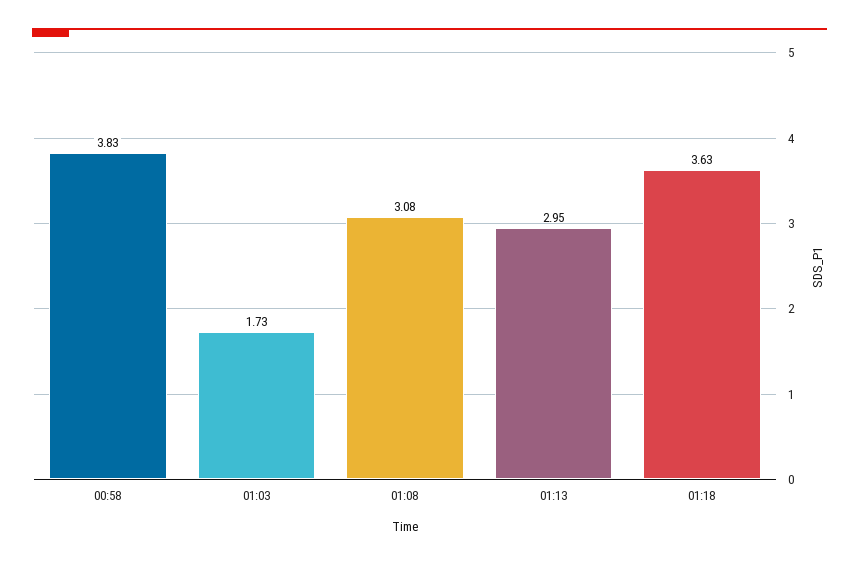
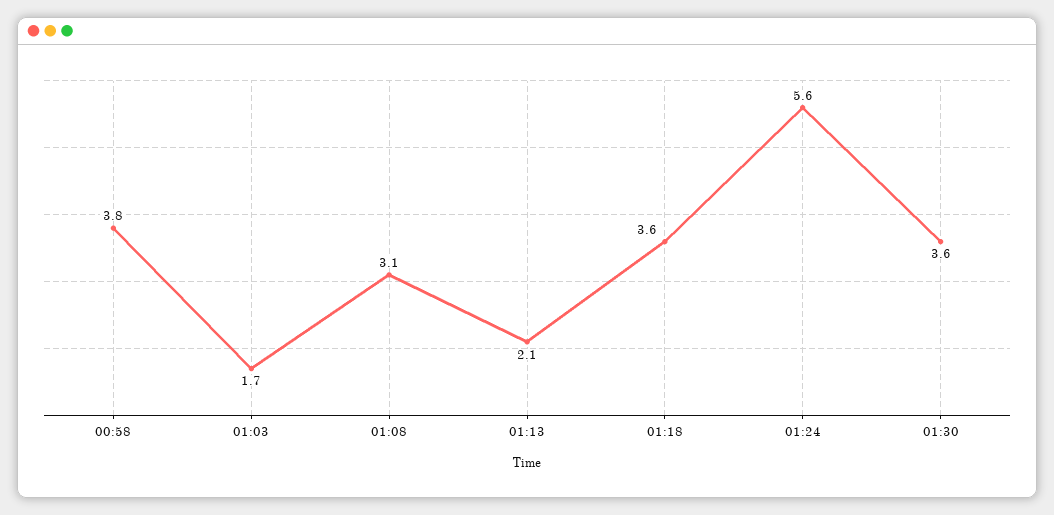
01:13: 2.95 -> 2.1
01:24: none -> 5.6
01:30: none -> 3.6

